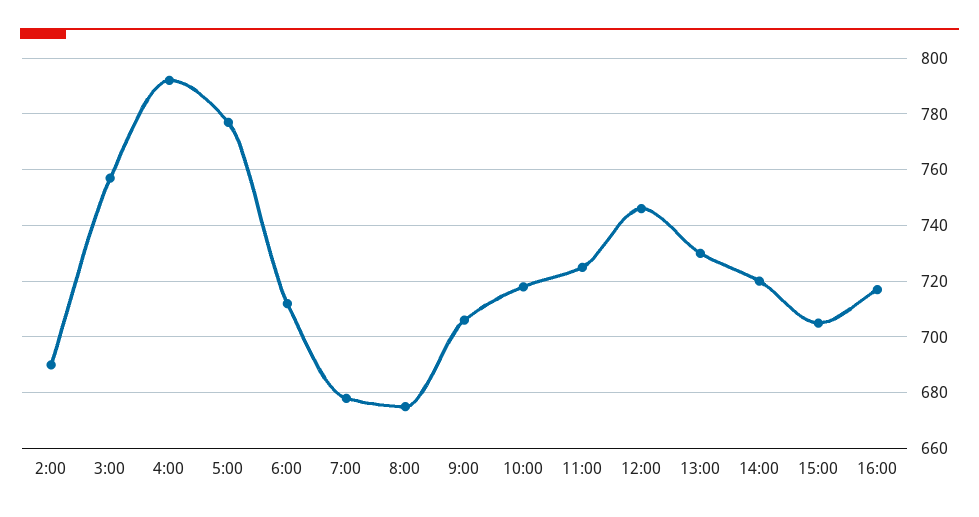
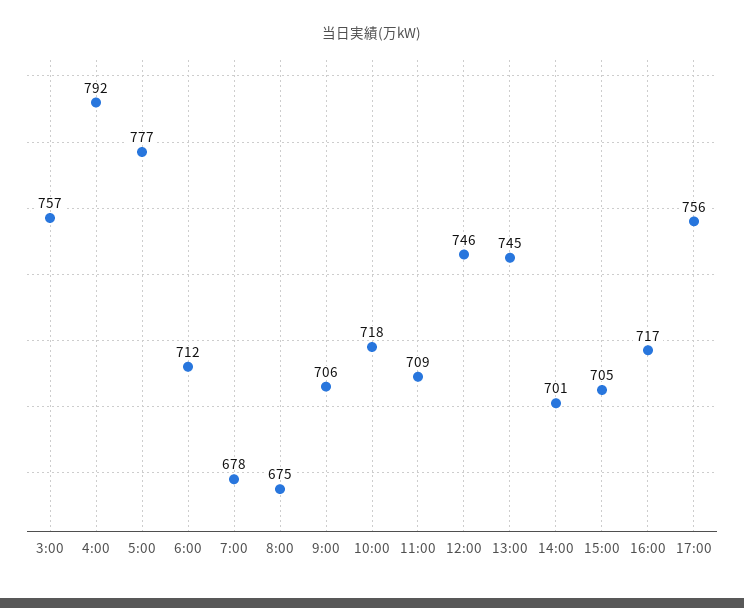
2:00: 690 -> none
11:00: 725 -> 709
13:00: 730 -> 745
14:00: 720 -> 701
17:00: none -> 756

